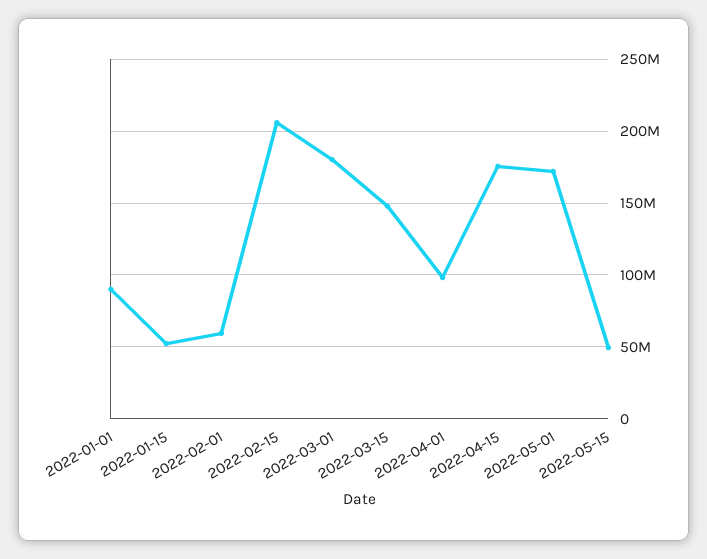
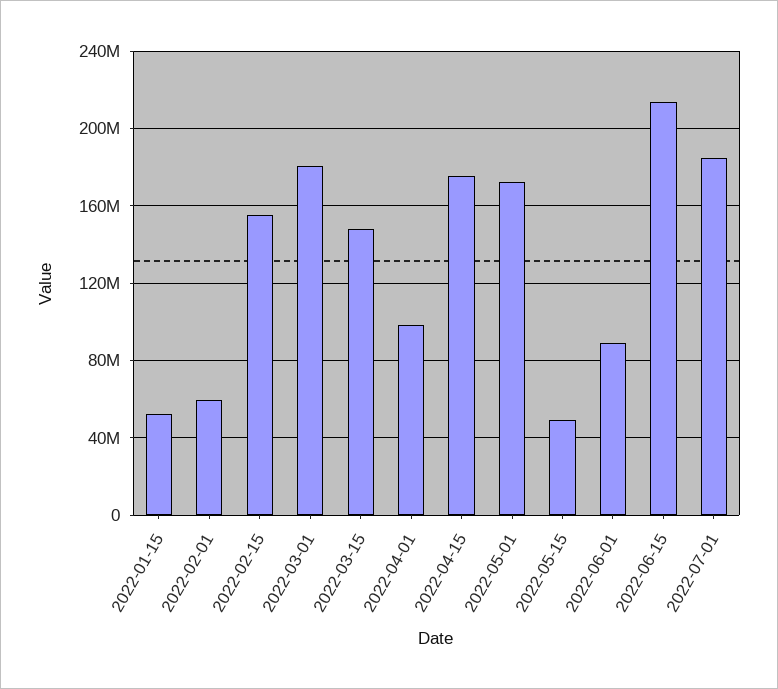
2022-01-01: 90000000 -> none
2022-02-15: 205000000 -> 155000000
2022-06-01: none -> 90000000
2022-06-15: none -> 215000000
2022-07-01: none -> 185000000

